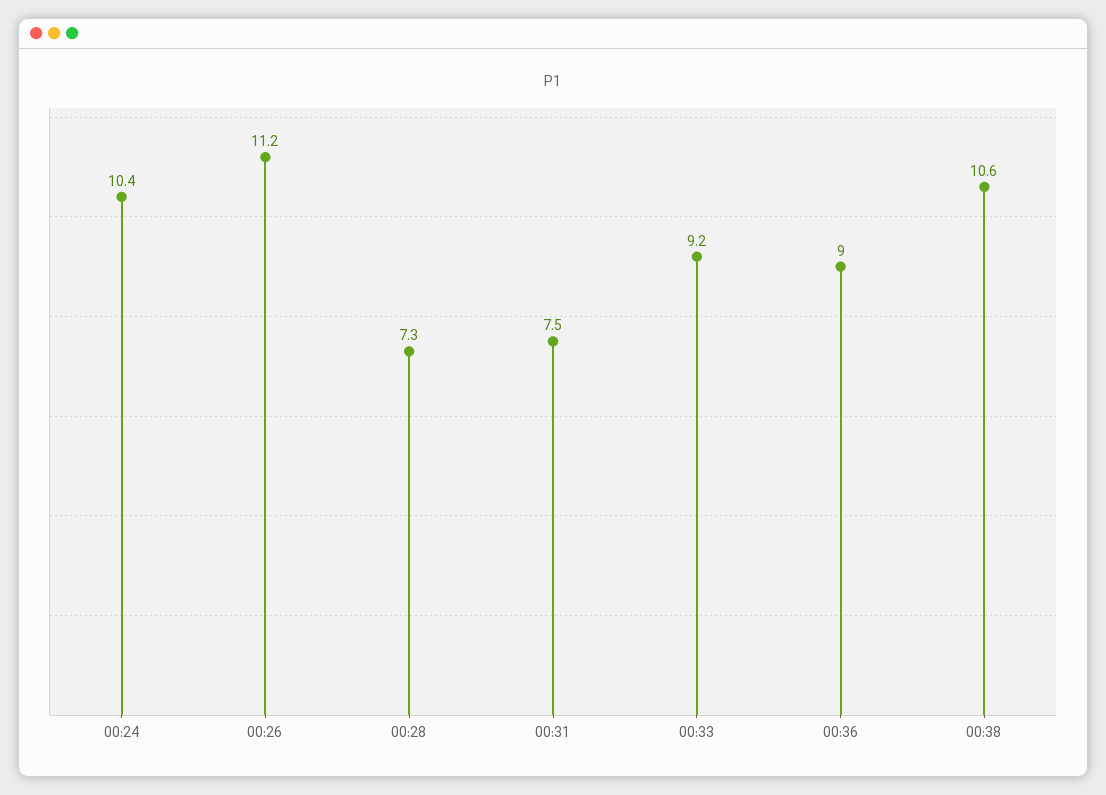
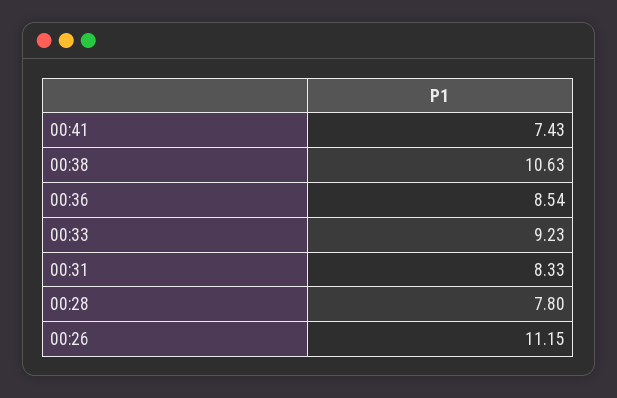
00:24: 10.4 -> none
00:28: 7.3 -> 7.8
00:31: 7.5 -> 8.33
00:36: 9 -> 8.54
00:41: none -> 7.43

